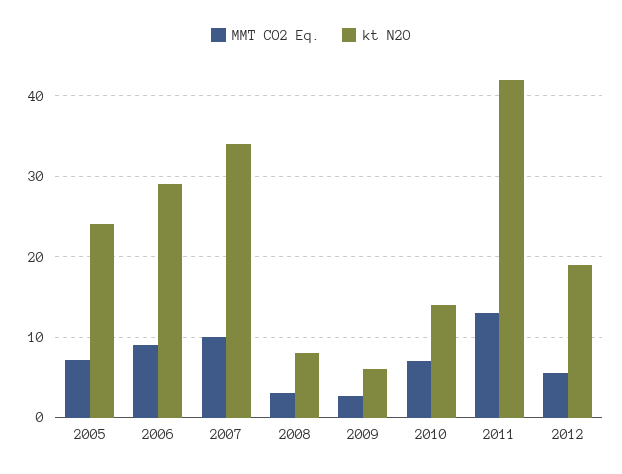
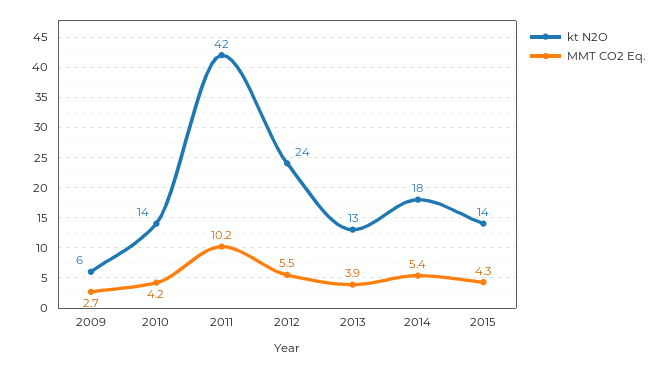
MMT CO2 Eq., 2005: 7 -> none
kt N2O, 2005: 24 -> none
MMT CO2 Eq., 2006: 9 -> none
kt N2O, 2006: 29 -> none
MMT CO2 Eq., 2007: 10 -> none
kt N2O, 2007: 34 -> none
MMT CO2 Eq., 2008: 3 -> none
kt N2O, 2008: 8 -> none
MMT CO2 Eq., 2010: 7 -> 4.2
MMT CO2 Eq., 2011: 13 -> 10.2
kt N2O, 2012: 19 -> 24
kt N2O, 2013: none -> 13
MMT CO2 Eq., 2013: none -> 3.9
kt N2O, 2014: none -> 18
MMT CO2 Eq., 2014: none -> 5.4
kt N2O, 2015: none -> 14
MMT CO2 Eq., 2015: none -> 4.3

